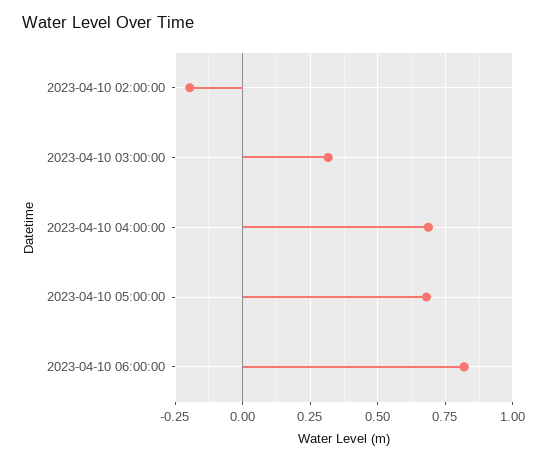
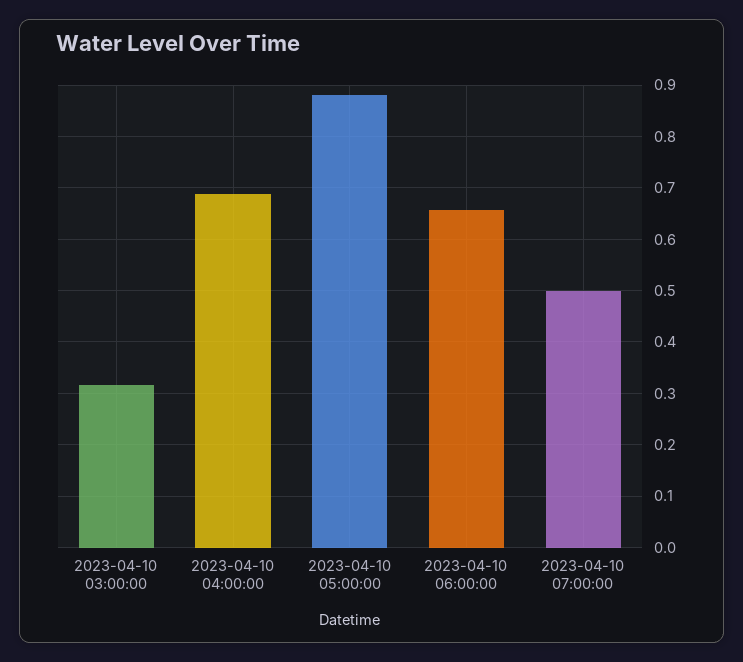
2023-04-10 02:00:00: -0.2 -> none
2023-04-10 05:00:00: 0.675 -> 0.88
2023-04-10 06:00:00: 0.825 -> 0.66
2023-04-10 07:00:00: none -> 0.5

